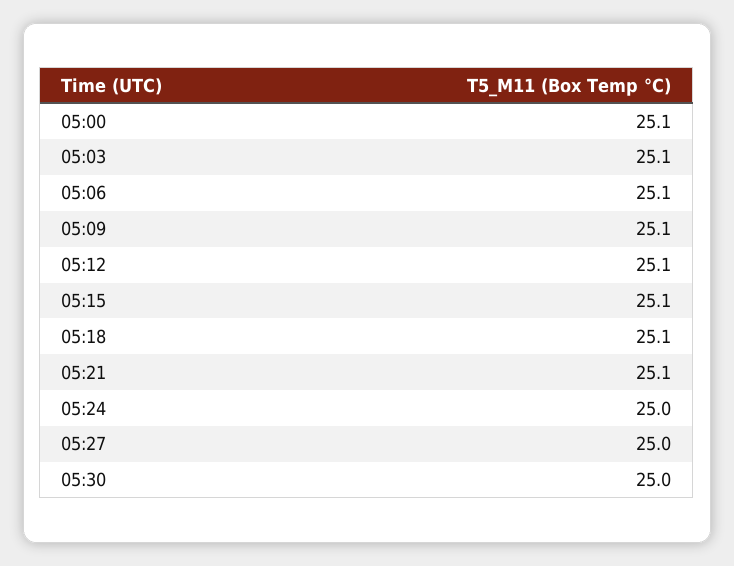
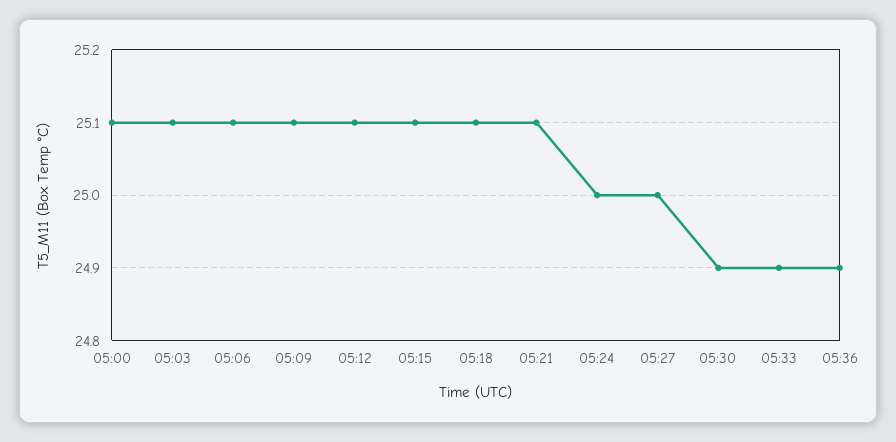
05:30: 25 -> 24.9
05:33: none -> 24.9
05:36: none -> 24.9

